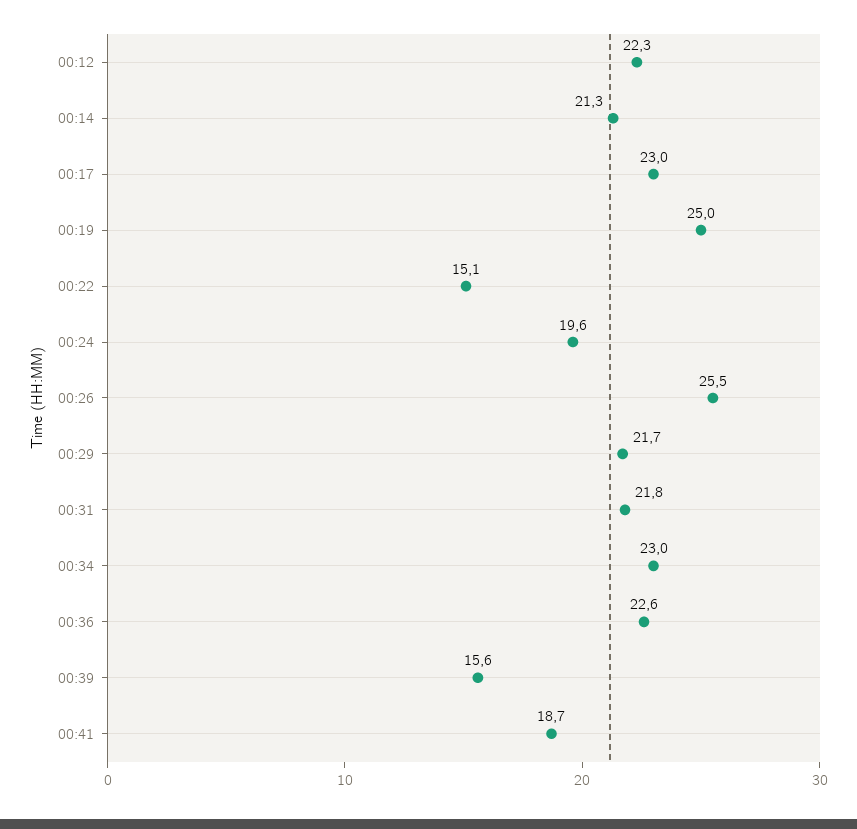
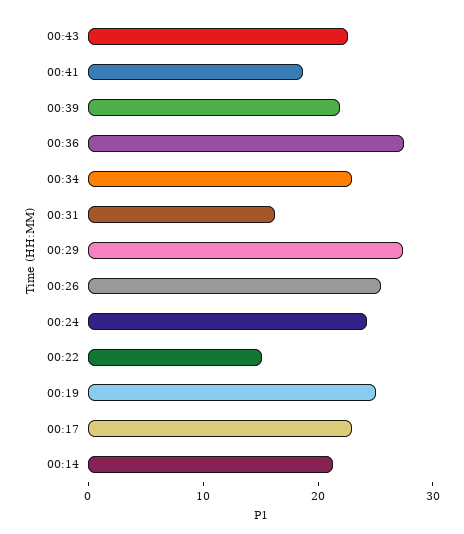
00:12: 22.3 -> none
00:24: 19.6 -> 24
00:29: 21.7 -> 28
00:31: 21.8 -> 16
00:36: 22.6 -> 28
00:39: 15.6 -> 22
00:43: none -> 22

